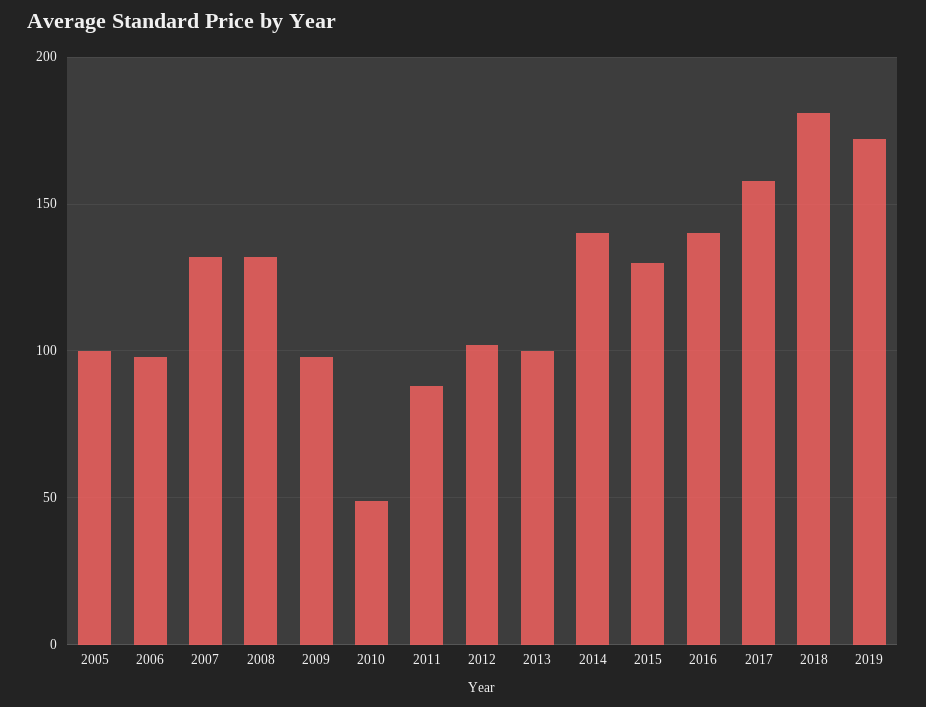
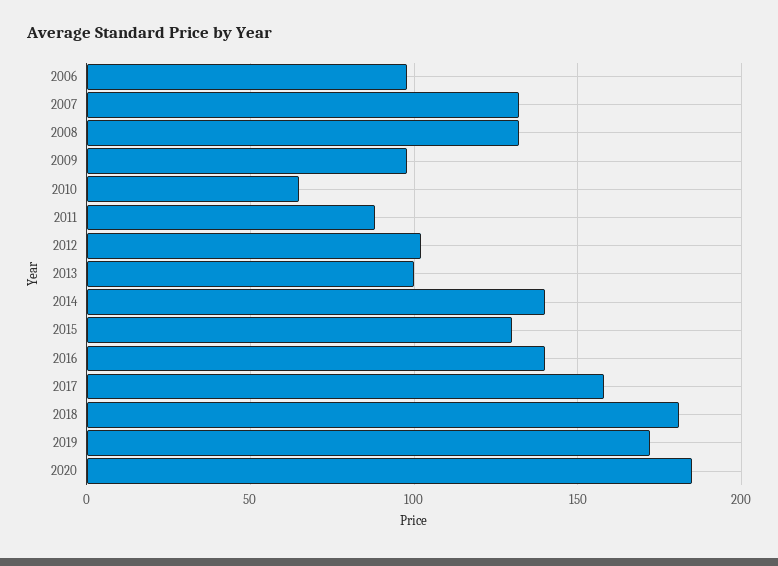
2005: 100 -> none
2010: 50 -> 65
2020: none -> 185

